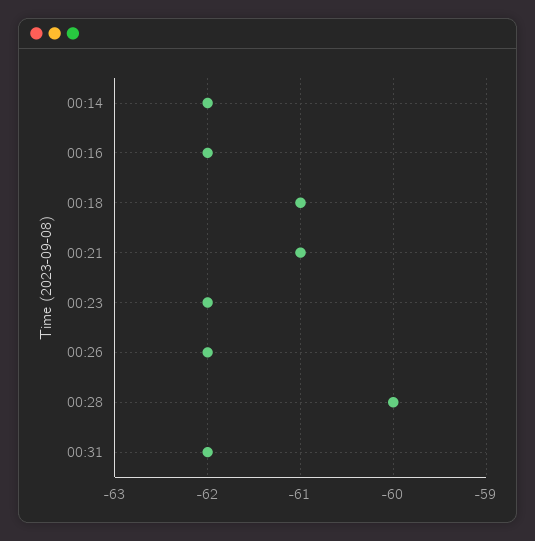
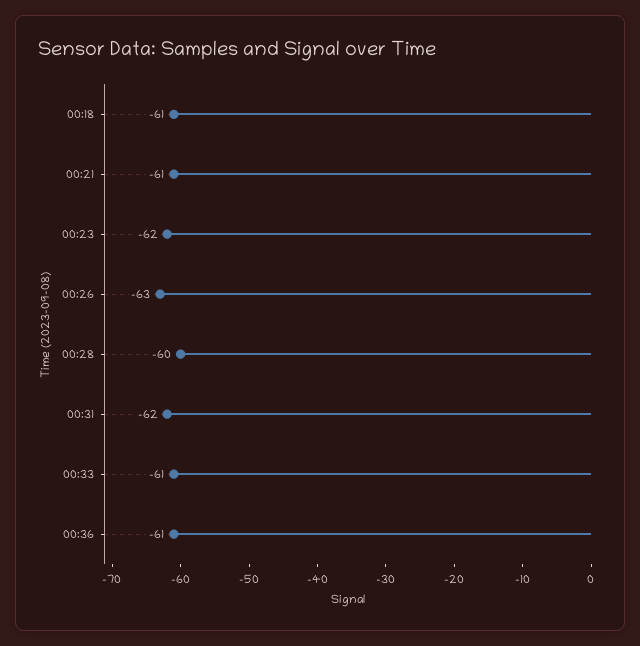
00:14: -62 -> none
00:16: -62 -> none
00:26: -62 -> -63
00:33: none -> -61
00:36: none -> -61

